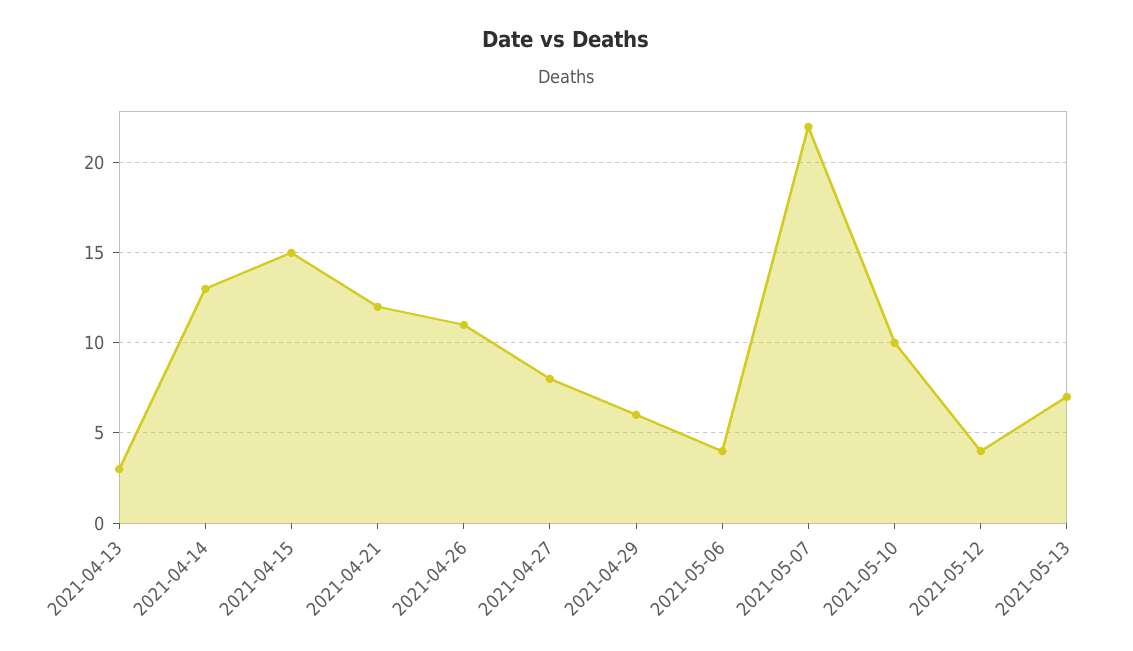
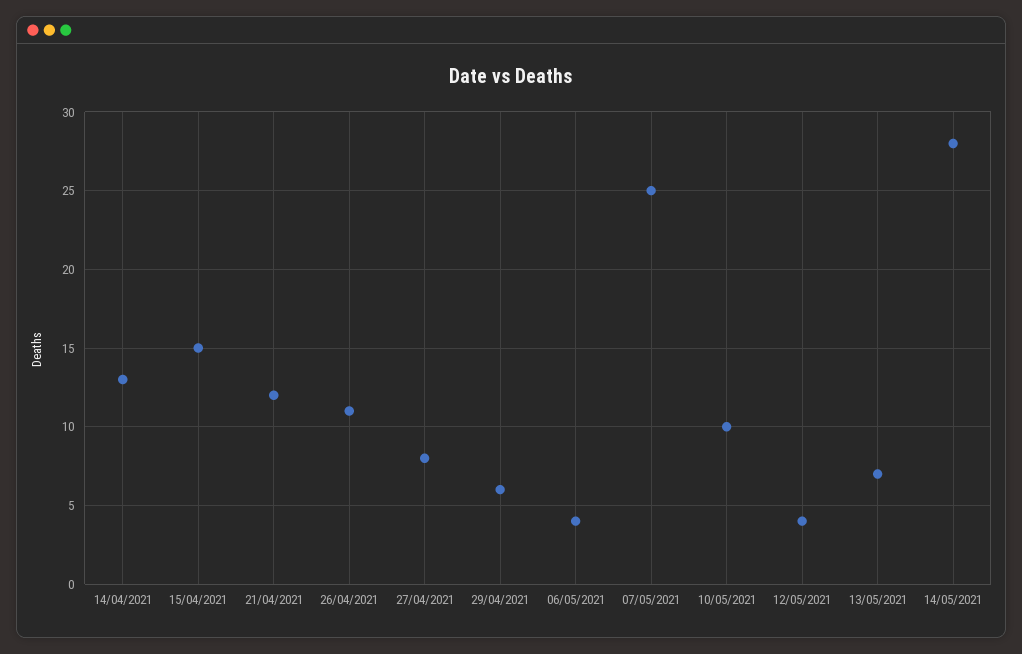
2021-04-13: 3 -> none
2021-05-07: 22 -> 25
14/05/2021: none -> 28

